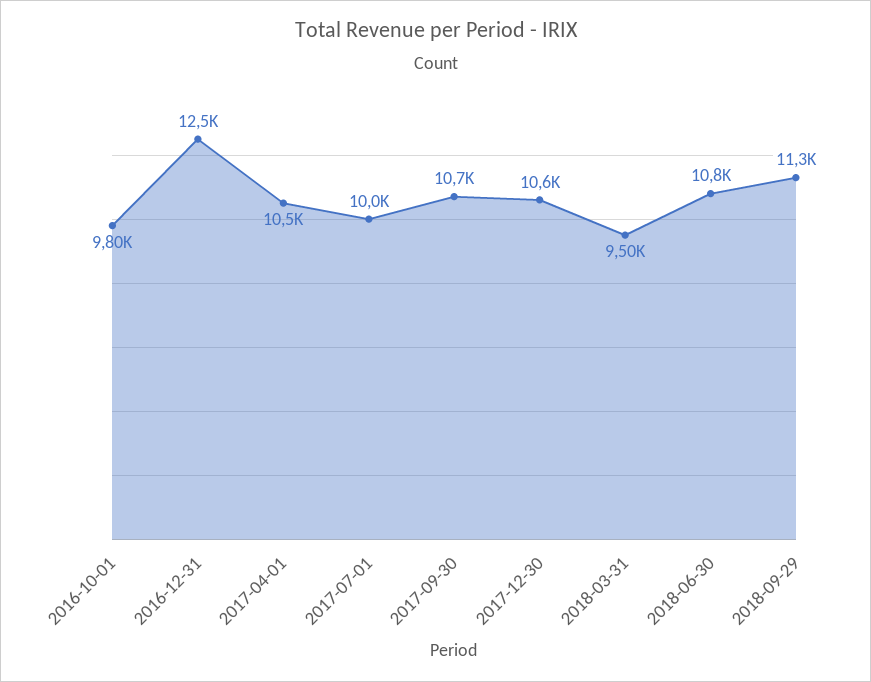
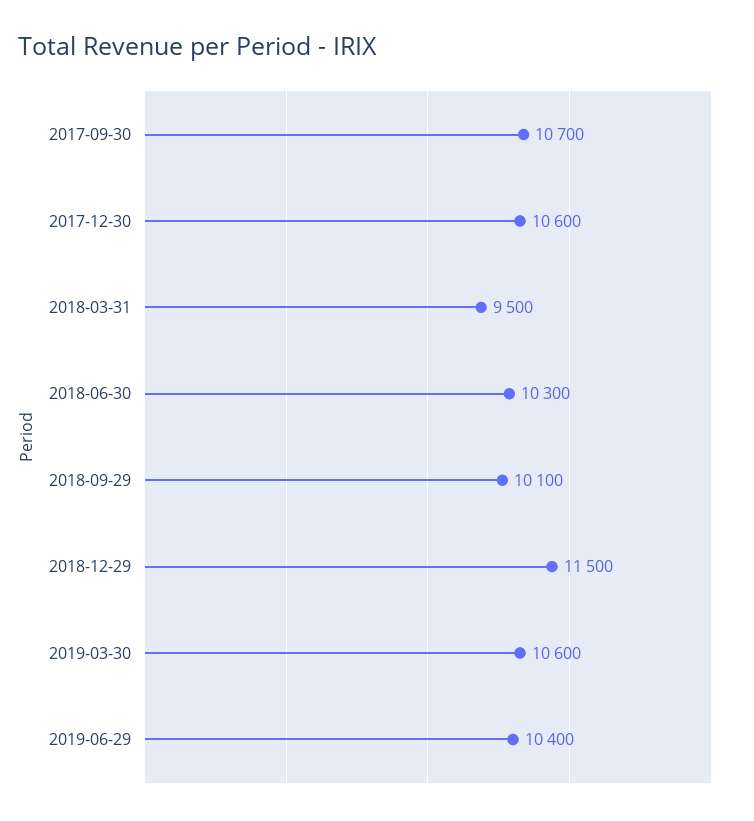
2016-10-01: 9800 -> none
2016-12-31: 12500 -> none
2017-04-01: 10500 -> none
2017-07-01: 10000 -> none
2018-06-30: 10800 -> 10300
2018-09-29: 11300 -> 10100
2018-12-29: none -> 11500
2019-03-30: none -> 10600
2019-06-29: none -> 10400

